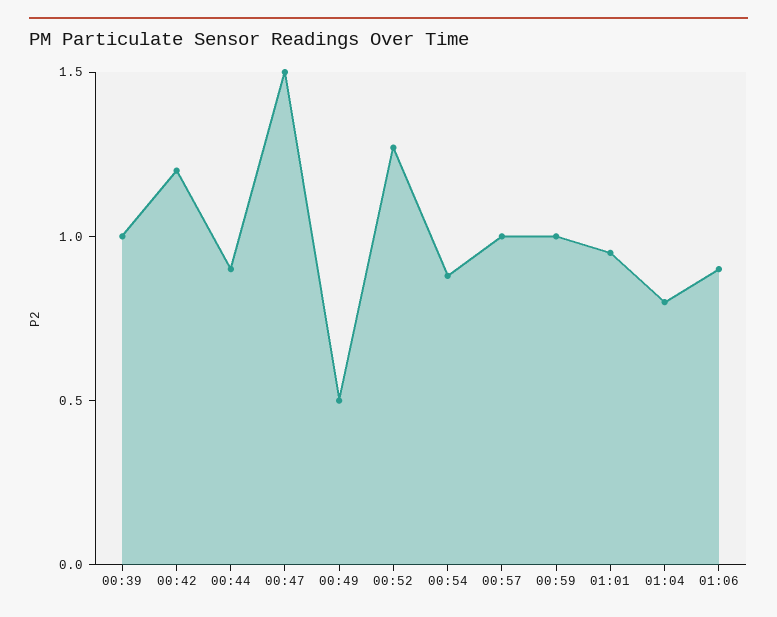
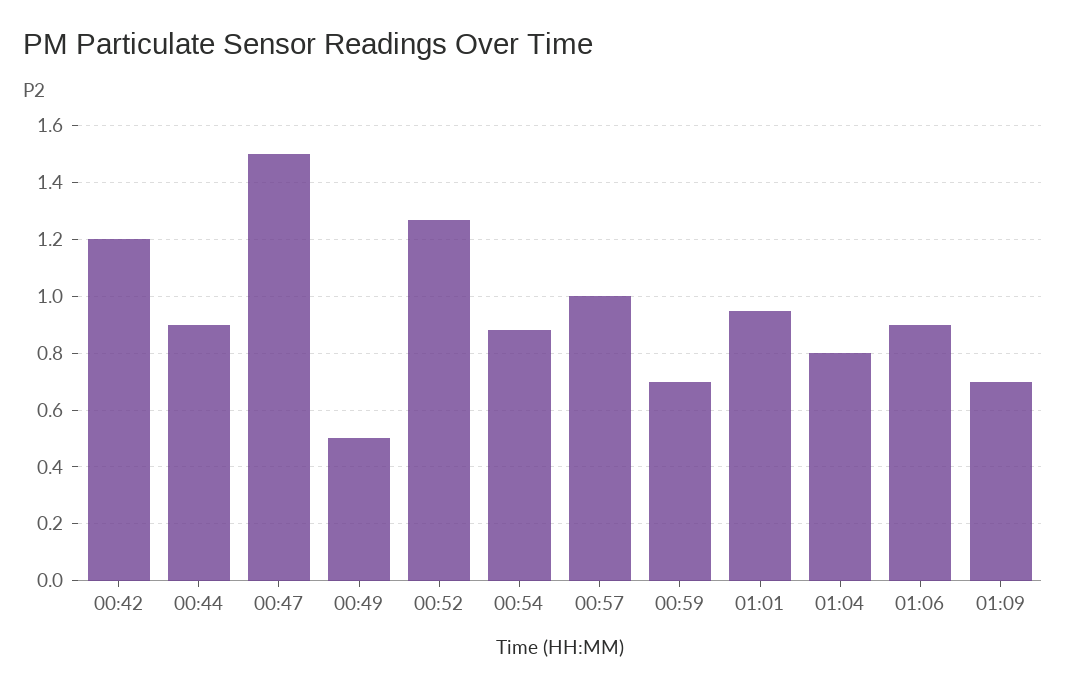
00:39: 1 -> none
00:59: 1 -> 0.7
01:09: none -> 0.7

